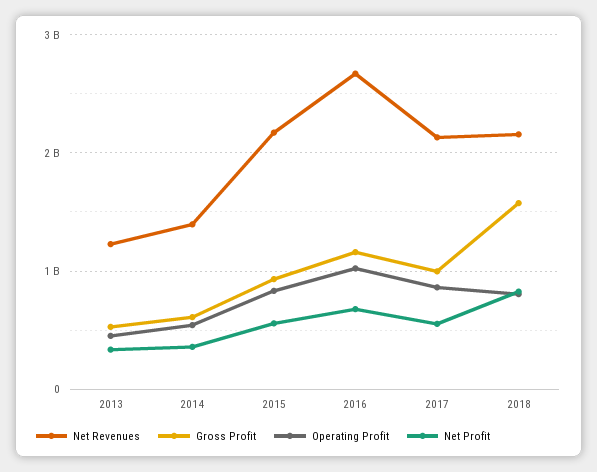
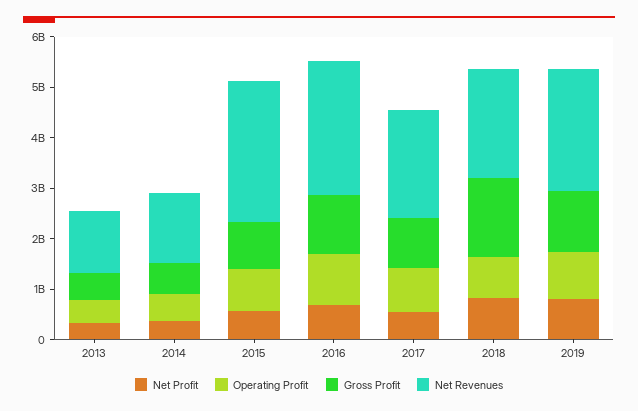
Net Revenues, 2015: 2200000000 -> 2800000000
Net Profit, 2019: none -> 800000000
Operating Profit, 2019: none -> 1000000000
Gross Profit, 2019: none -> 1200000000
Net Revenues, 2019: none -> 2400000000

